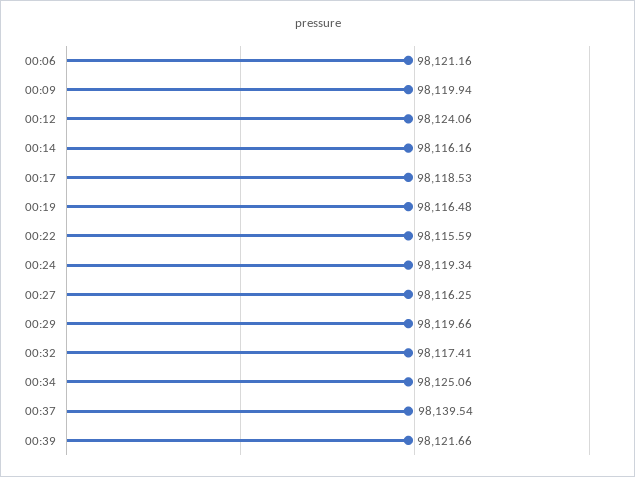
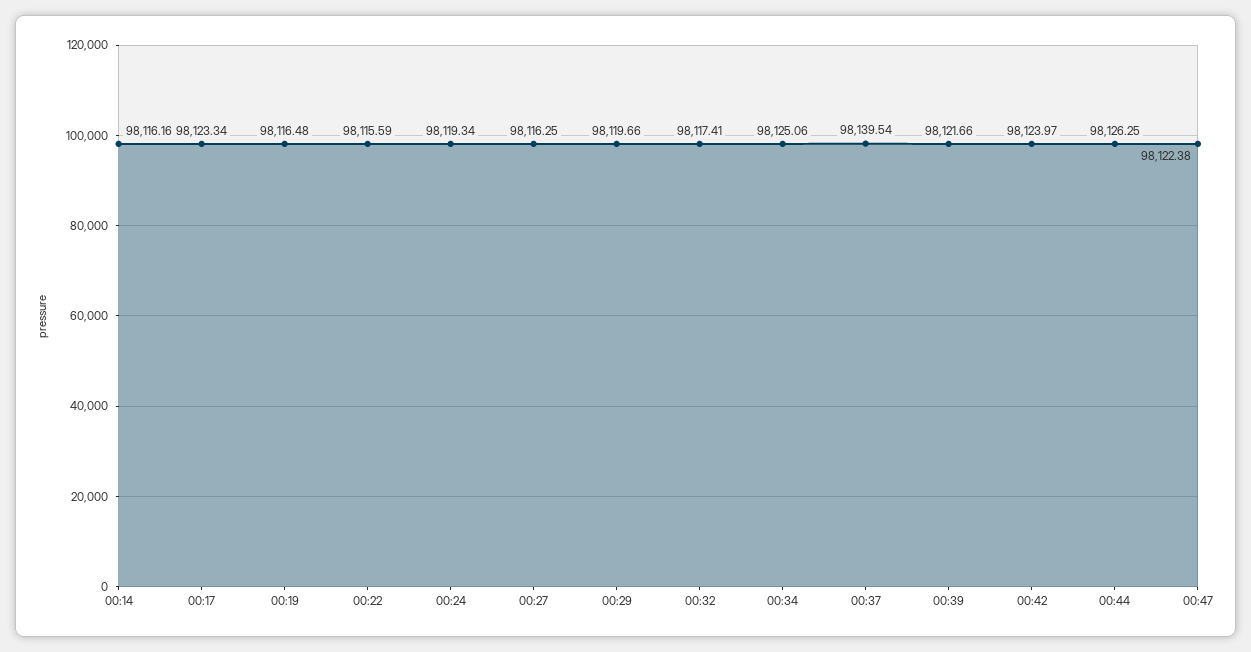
00:06: 98121.16 -> none
00:09: 98119.94 -> none
00:12: 98124.06 -> none
00:17: 98118.53 -> 98123.34
00:42: none -> 98123.97
00:44: none -> 98126.25
00:47: none -> 98122.38

